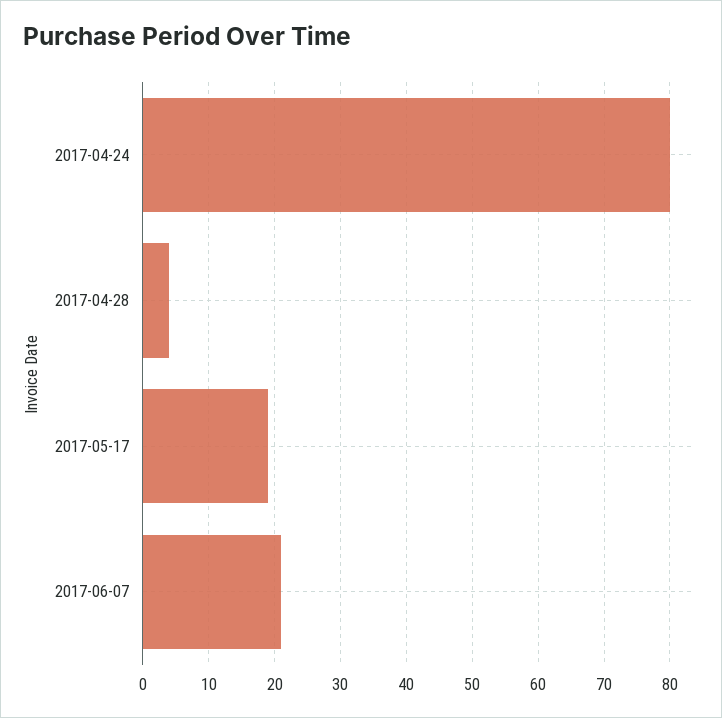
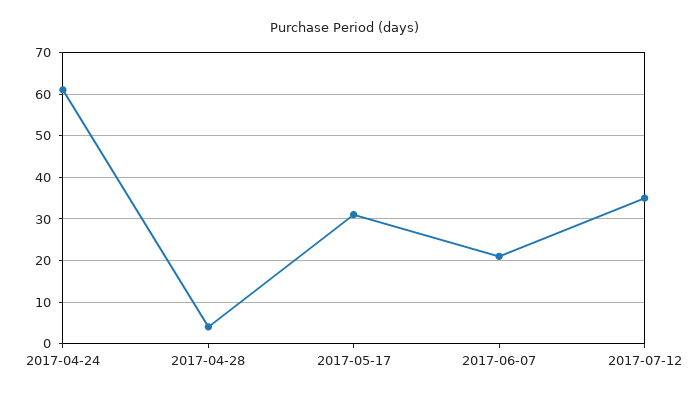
2017-04-24: 80 -> 60
2017-05-17: 19 -> 30
2017-07-12: none -> 35

